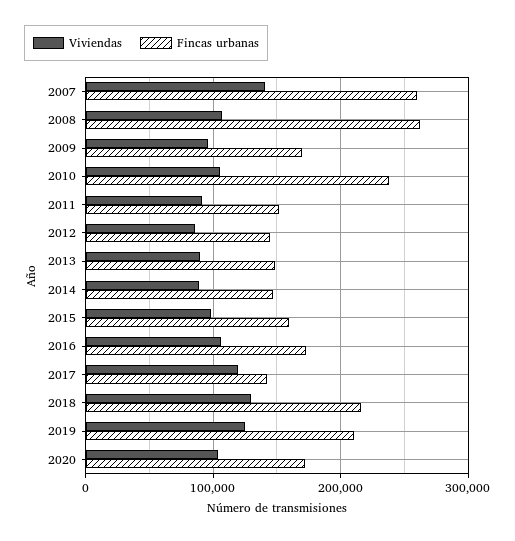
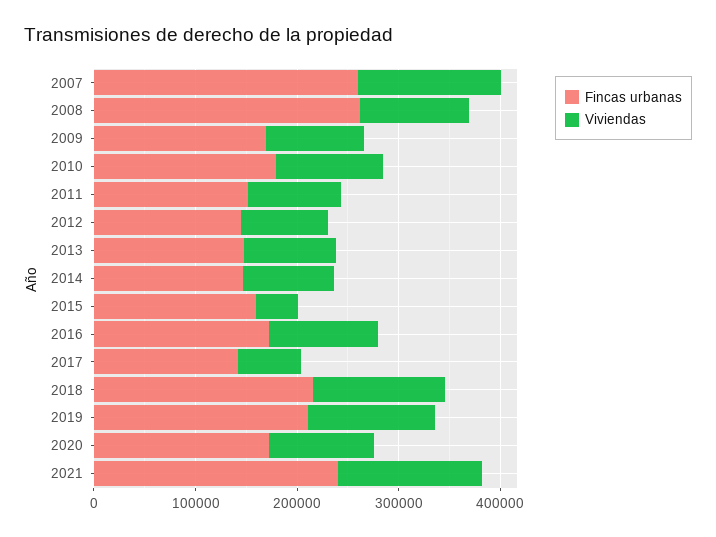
Fincas urbanas, 2010: 240000 -> 180000
Viviendas, 2015: 100000 -> 40000
Viviendas, 2017: 120000 -> 60000
Fincas urbanas, 2021: none -> 240000
Viviendas, 2021: none -> 140000

